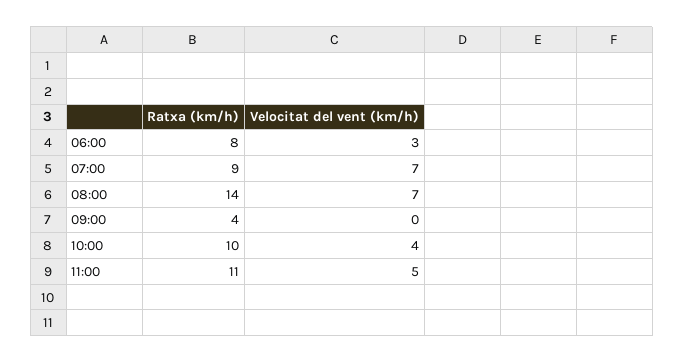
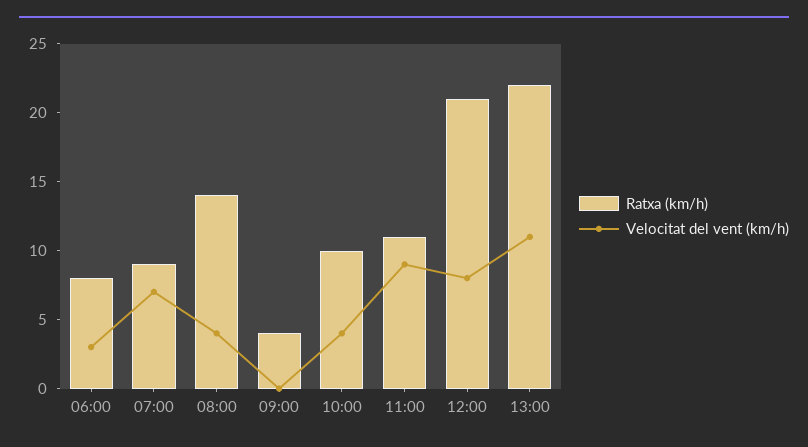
Velocitat del vent (km/h), 08:00: 7 -> 4
Velocitat del vent (km/h), 11:00: 5 -> 9
Ratxa (km/h), 12:00: none -> 21
Velocitat del vent (km/h), 12:00: none -> 8
Ratxa (km/h), 13:00: none -> 22
Velocitat del vent (km/h), 13:00: none -> 11

